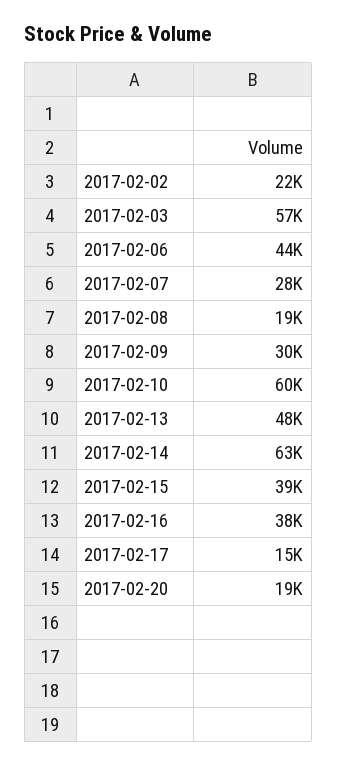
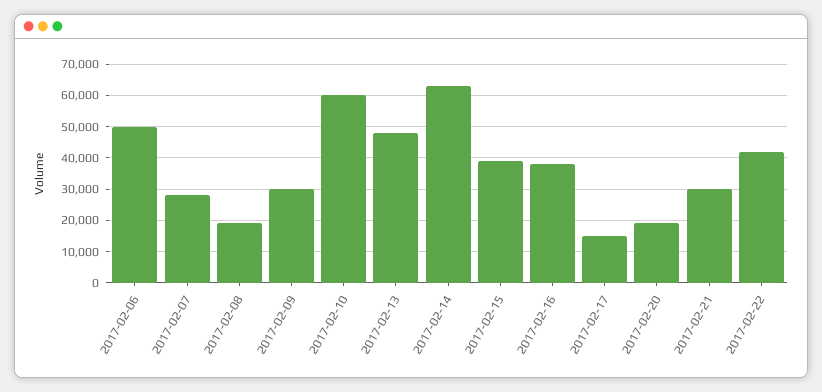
2017-02-02: 22000 -> none
2017-02-03: 57000 -> none
2017-02-06: 44000 -> 50000
2017-02-21: none -> 30000
2017-02-22: none -> 42000

